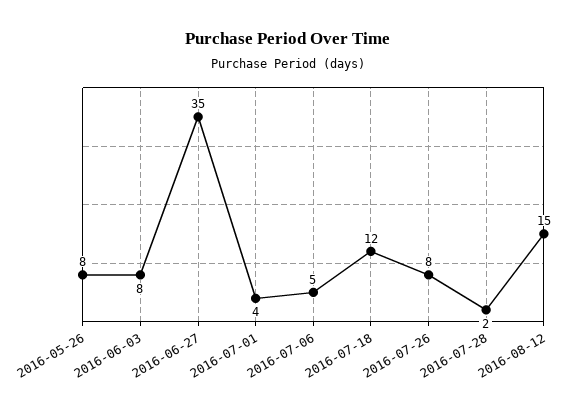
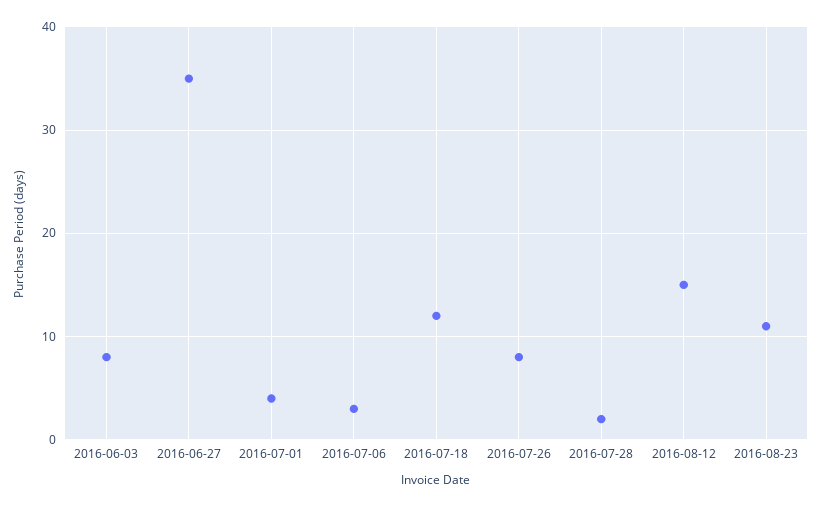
2016-05-26: 8 -> none
2016-07-06: 5 -> 3
2016-08-23: none -> 11

